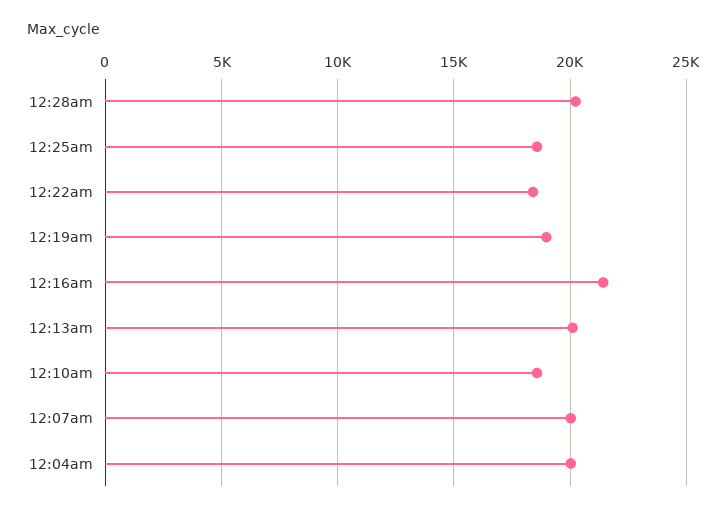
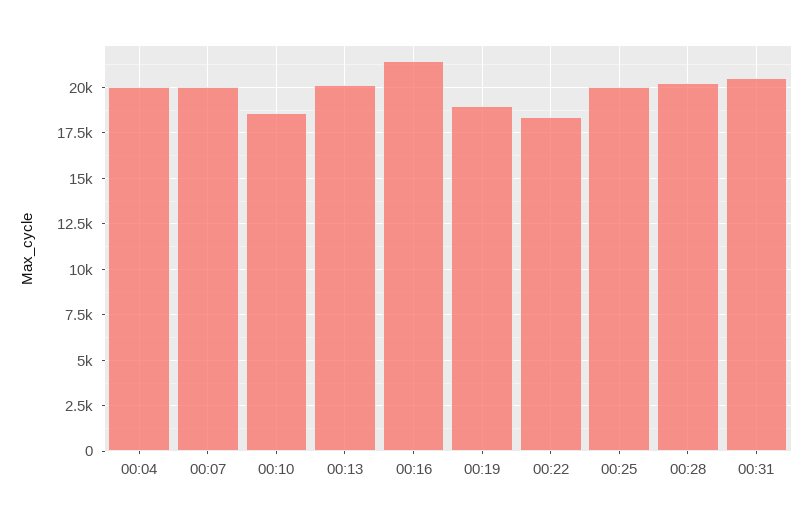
12:25am: 18500 -> 20000
00:31: none -> 20500

